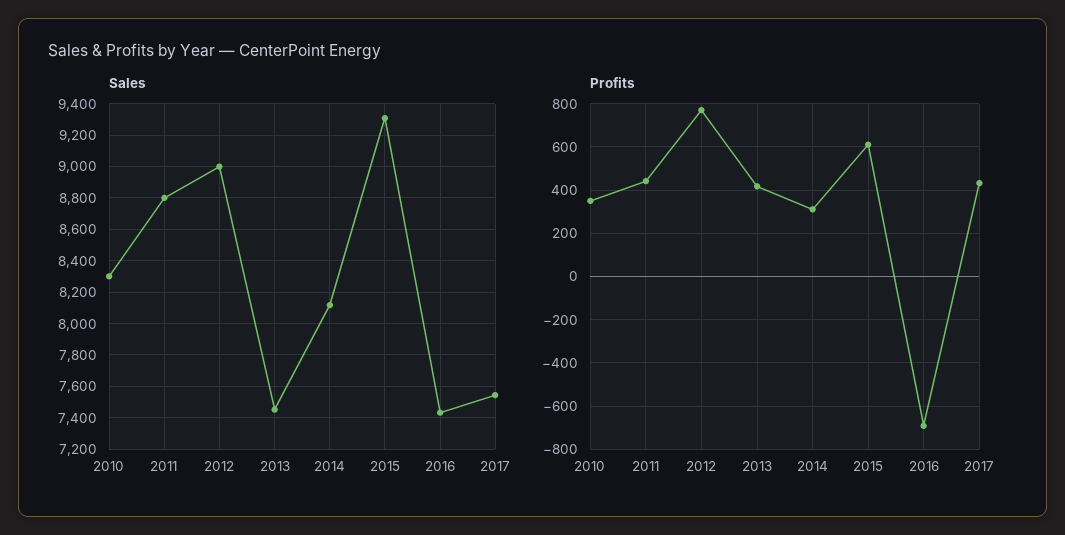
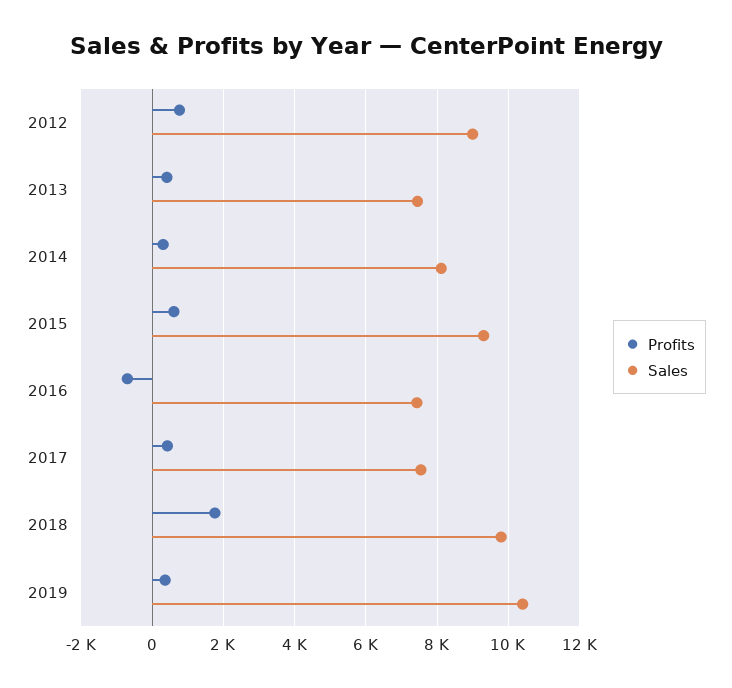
Sales, 2010: 8300 -> none
Sales, 2011: 8800 -> none
Profits, 2010: 350 -> none
Profits, 2011: 450 -> none
Profits, 2018: none -> 1800
Sales, 2018: none -> 9800
Profits, 2019: none -> 400
Sales, 2019: none -> 10400

